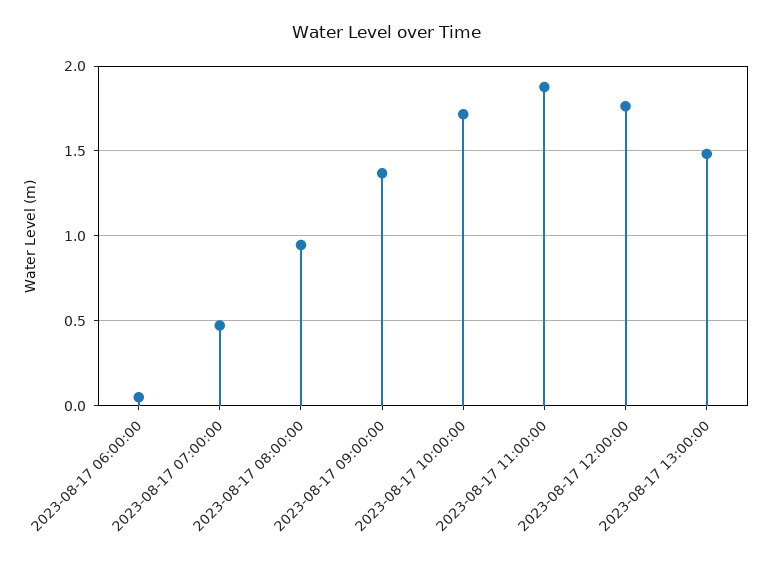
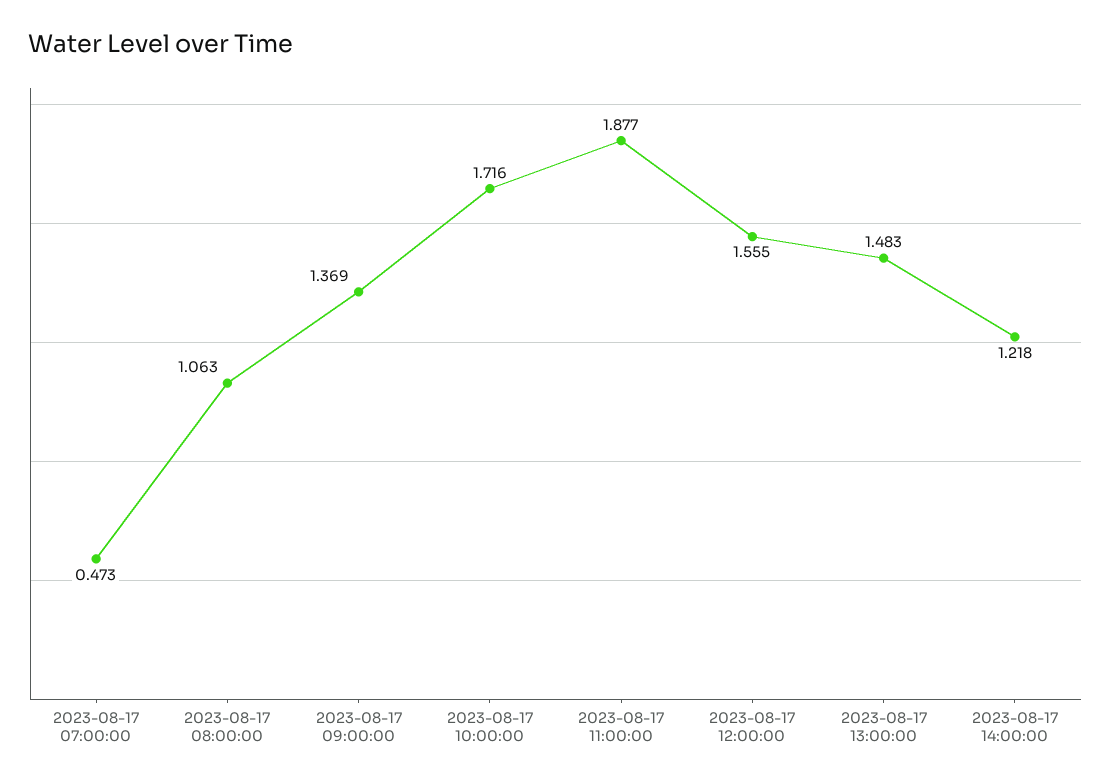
2023-08-17 06:00:00: 0.05 -> none
2023-08-17 08:00:00: 0.95 -> 1.063
2023-08-17 12:00:00: 1.75 -> 1.555
2023-08-17 14:00:00: none -> 1.218

